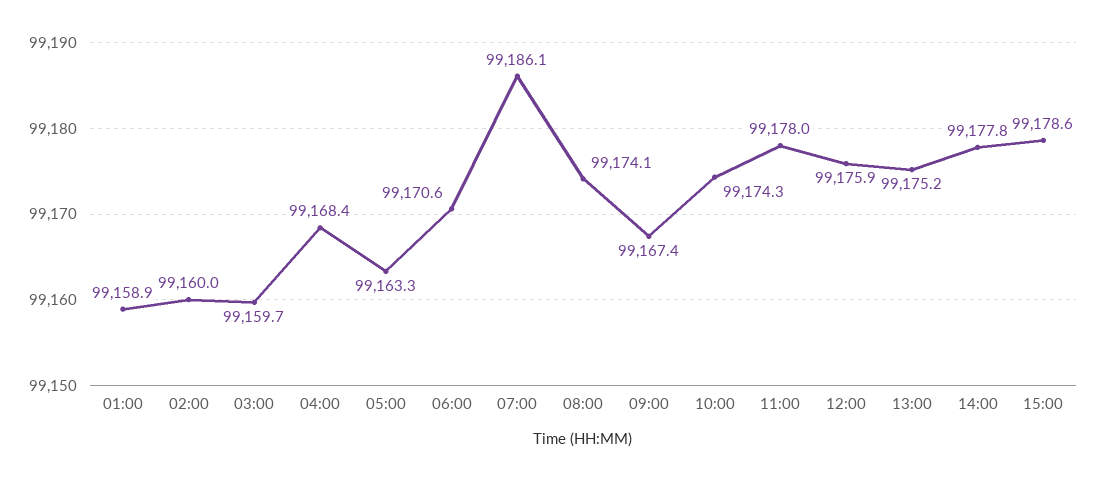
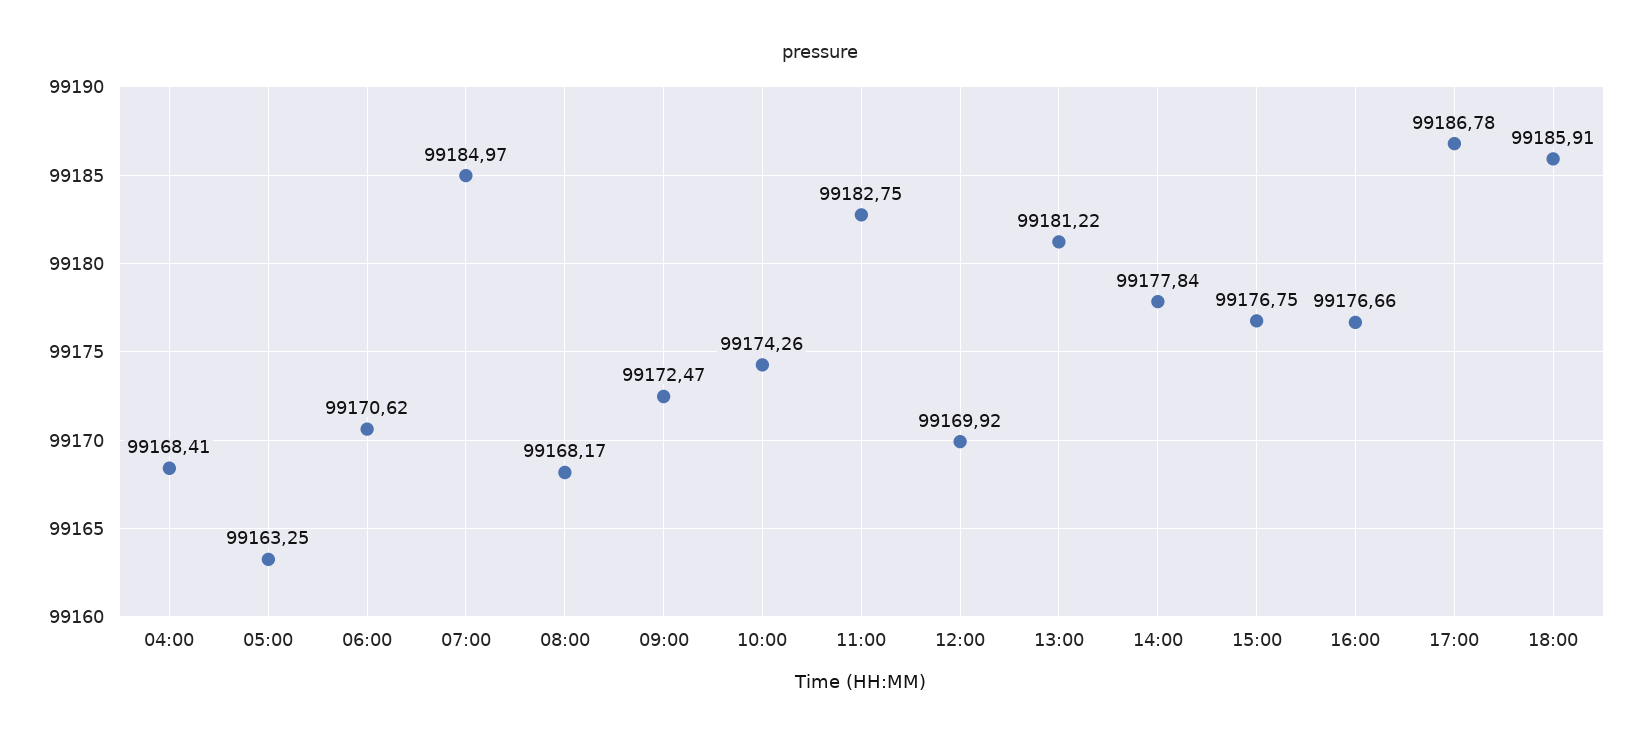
01:00: 99158.9 -> none
02:00: 99160 -> none
03:00: 99159.7 -> none
07:00: 99186.1 -> 99184.97
08:00: 99174.1 -> 99168.17
09:00: 99167.4 -> 99172.47
11:00: 99178 -> 99182.75
12:00: 99175.9 -> 99169.92
13:00: 99175.2 -> 99181.22
15:00: 99178.6 -> 99176.75
16:00: none -> 99176.66
17:00: none -> 99186.78
18:00: none -> 99185.91

